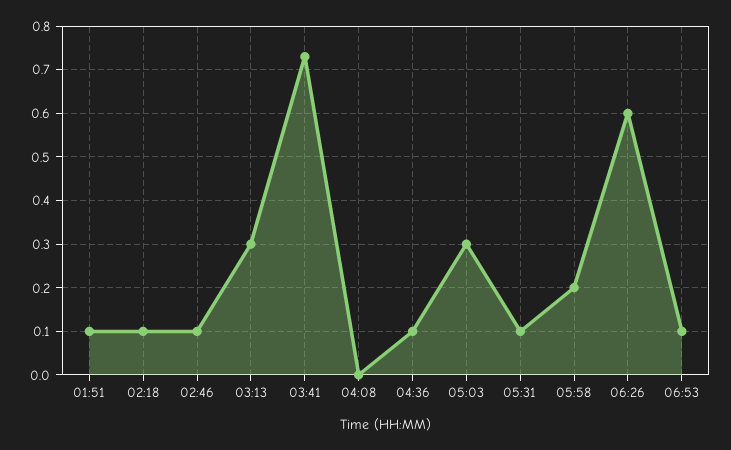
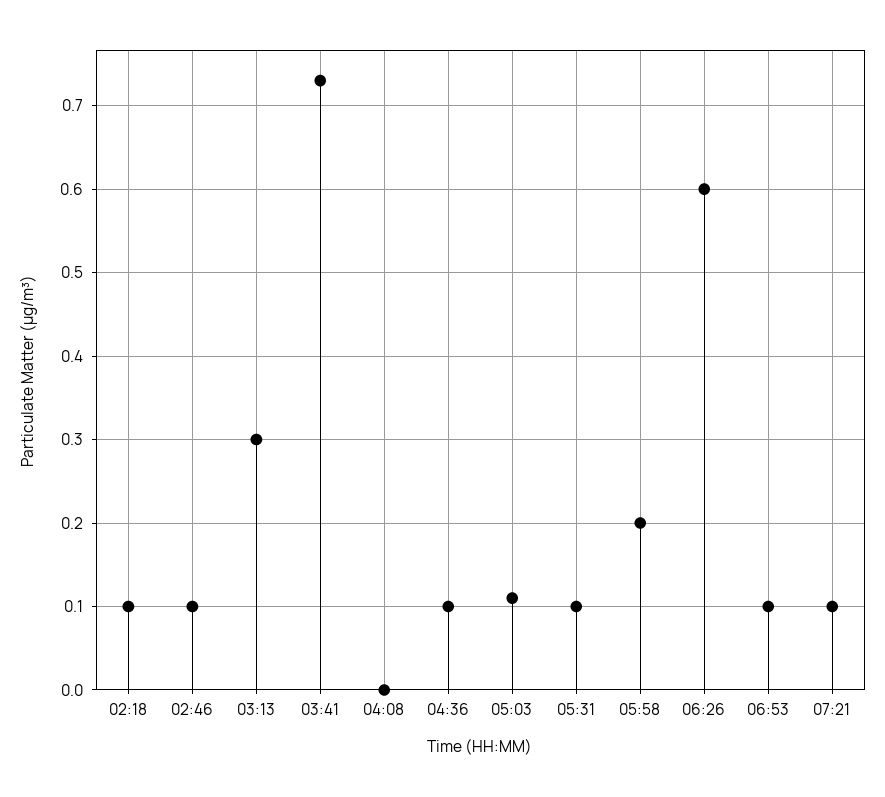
01:51: 0.1 -> none
05:03: 0.3 -> 0.11
07:21: none -> 0.1

